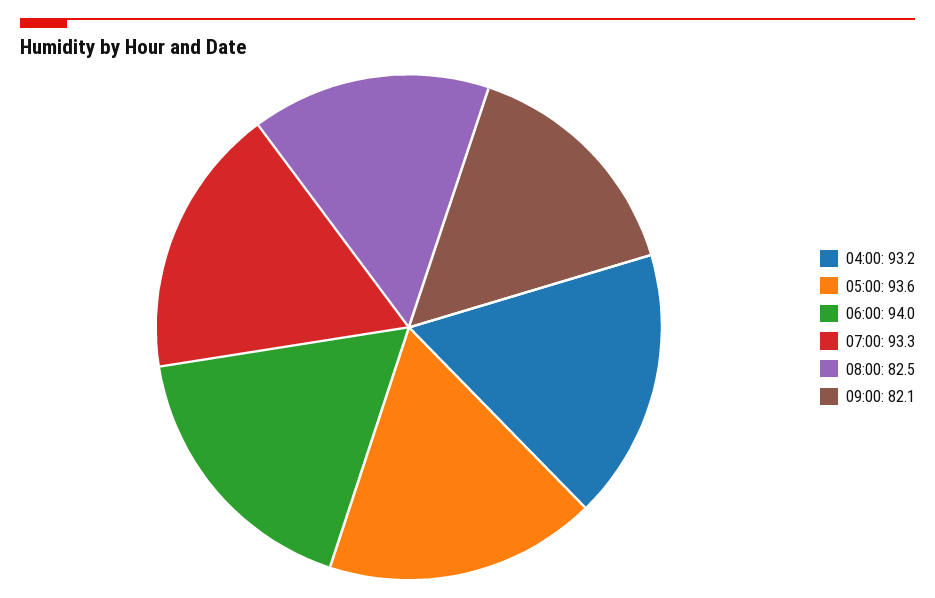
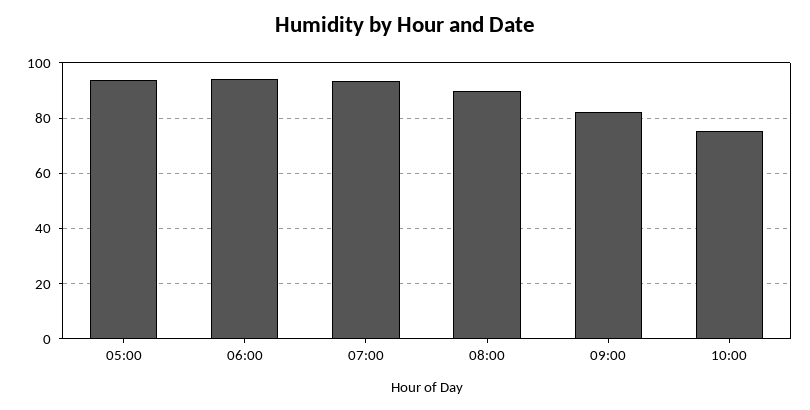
04:00: 93.2 -> none
08:00: 82.5 -> 90
10:00: none -> 75

